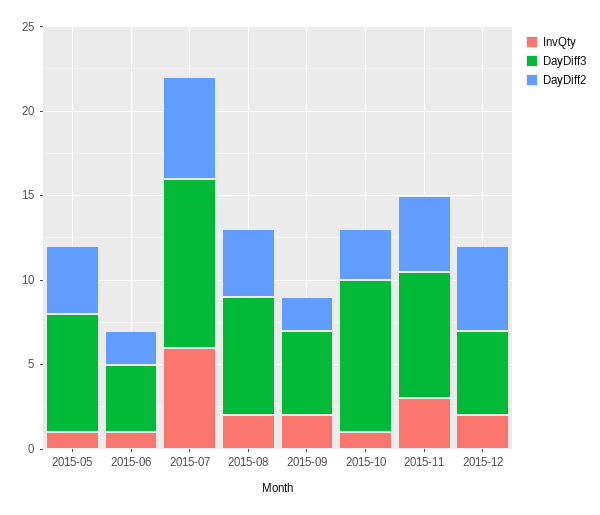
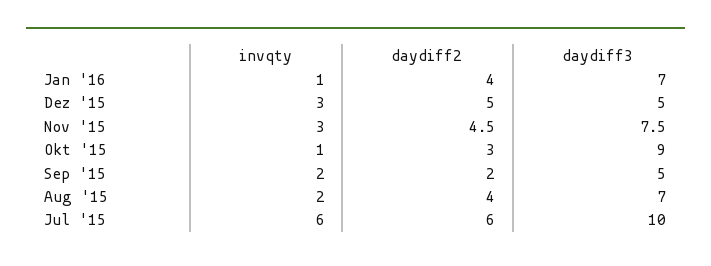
InvQty, 2015-05: 1 -> none
DayDiff3, 2015-05: 7 -> none
DayDiff2, 2015-05: 4 -> none
InvQty, 2015-06: 1 -> none
DayDiff3, 2015-06: 4 -> none
DayDiff2, 2015-06: 2 -> none
InvQty, 2015-12: 2 -> 3
InvQty, Jan '16: none -> 1
DayDiff2, Jan '16: none -> 4
DayDiff3, Jan '16: none -> 7

